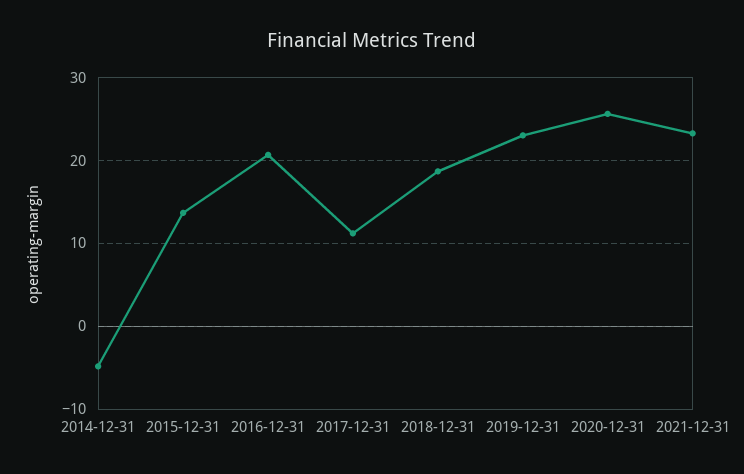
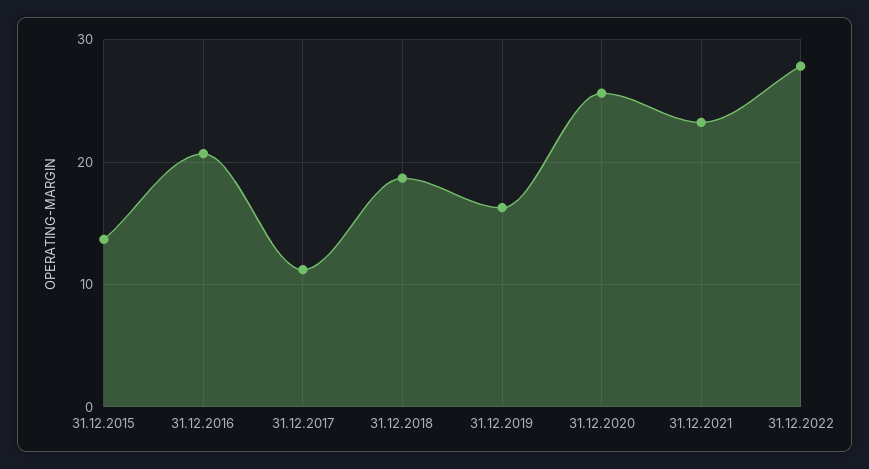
2014-12-31: -5 -> none
2019-12-31: 23 -> 16
31.12.2022: none -> 28

